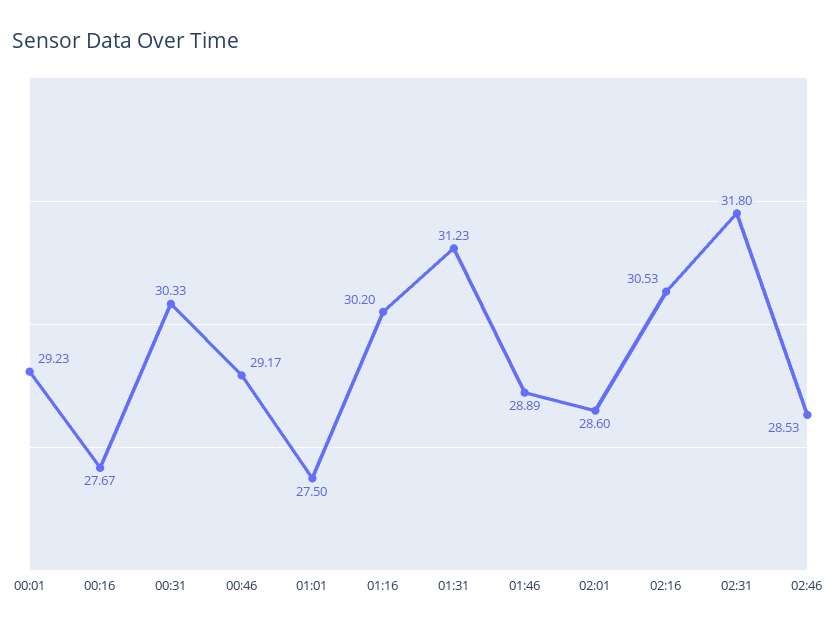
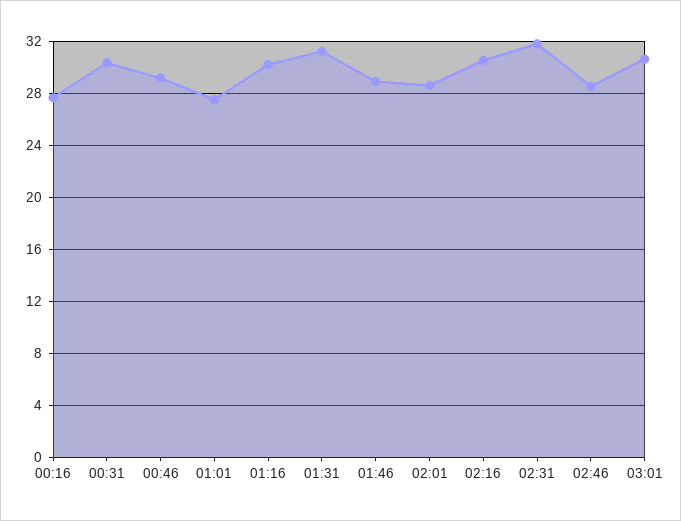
00:01: 29.23 -> none
03:01: none -> 30.5

